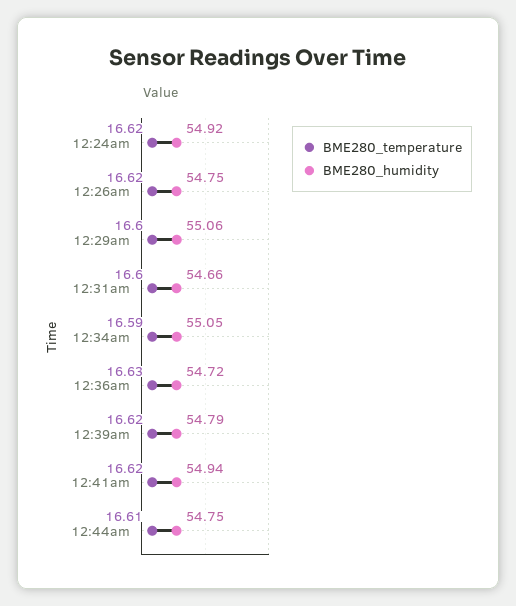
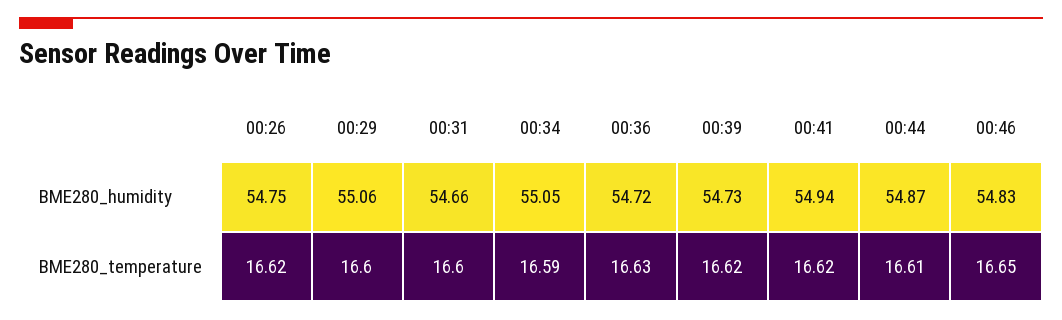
BME280_temperature, 12:24am: 16.62 -> none
BME280_humidity, 12:24am: 54.92 -> none
BME280_humidity, 12:39am: 54.79 -> 54.73
BME280_humidity, 12:44am: 54.75 -> 54.87
BME280_humidity, 00:46: none -> 54.83
BME280_temperature, 00:46: none -> 16.65

